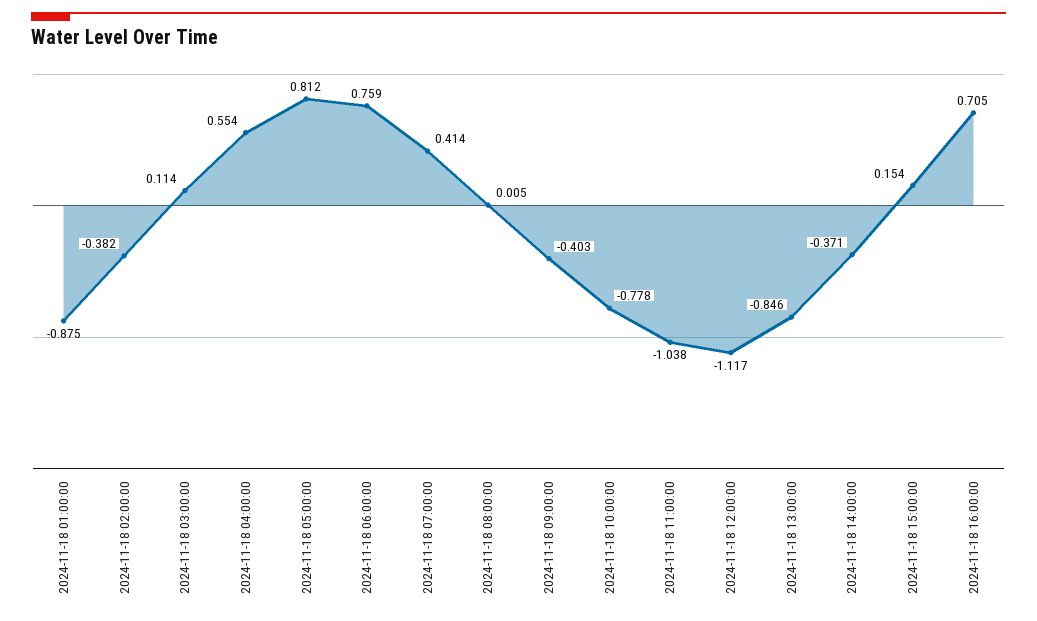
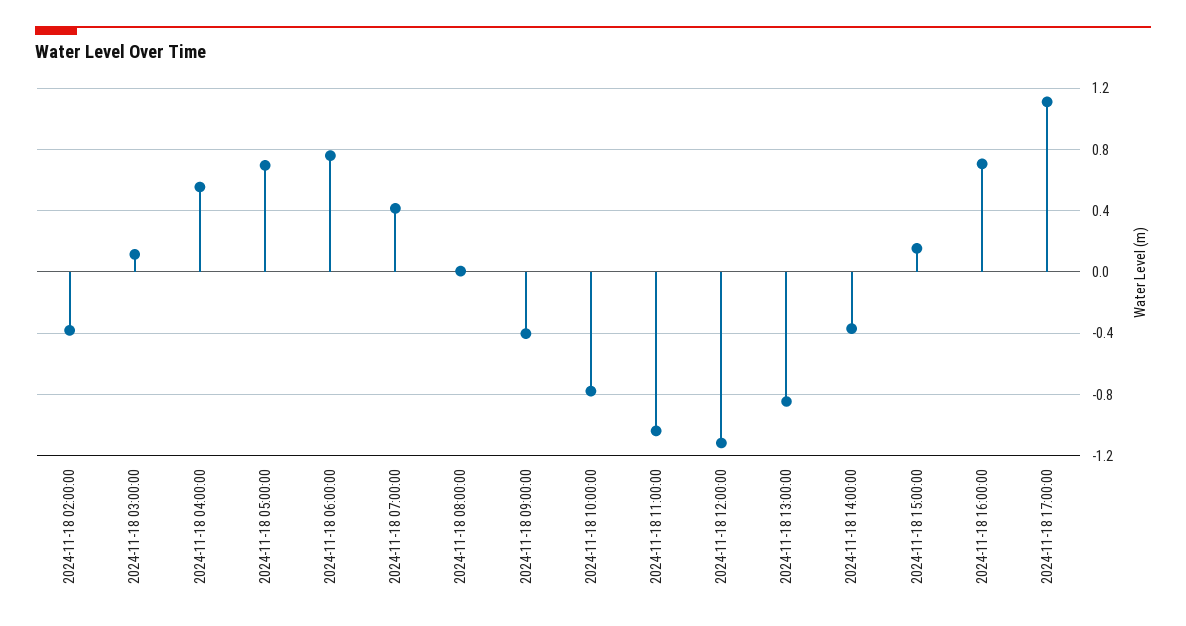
2024-11-18 01:00:00: -0.875 -> none
2024-11-18 05:00:00: 0.812 -> 0.7
2024-11-18 17:00:00: none -> 1.1

